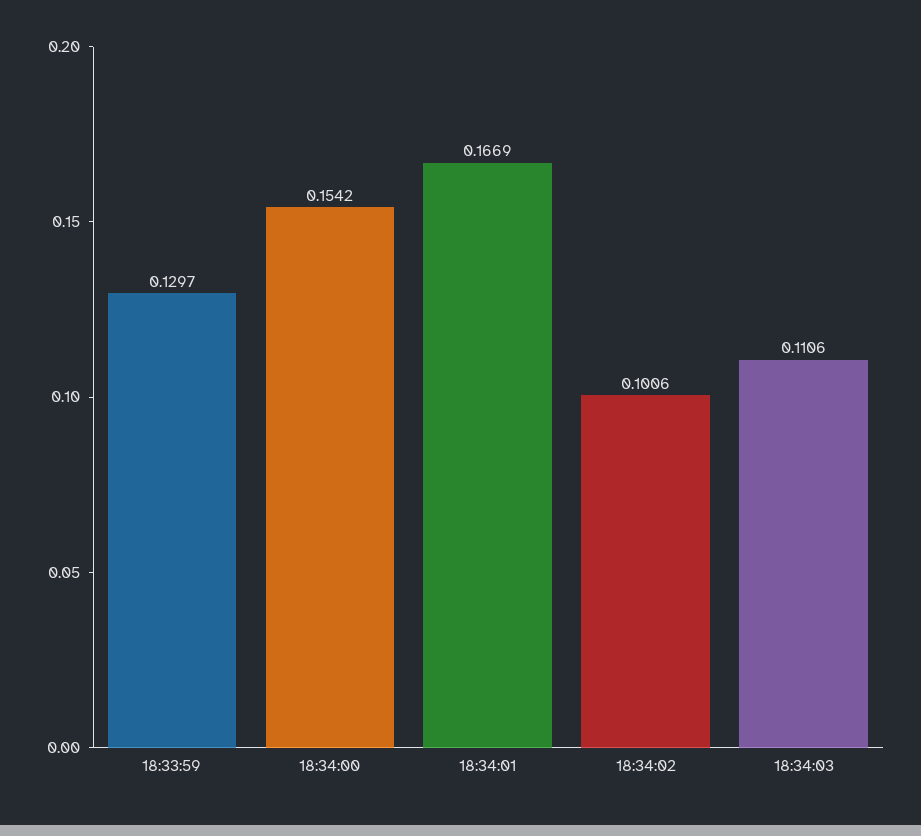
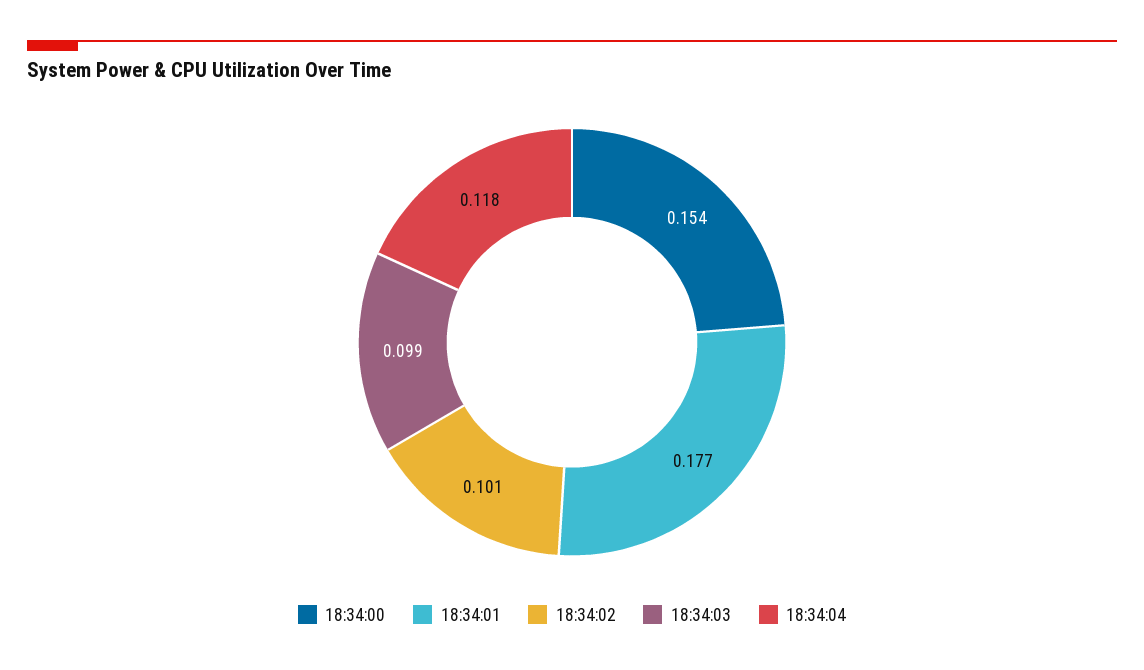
18:33:59: 0.1297 -> none
18:34:01: 0.1669 -> 0.177
18:34:03: 0.1106 -> 0.099
18:34:04: none -> 0.118

